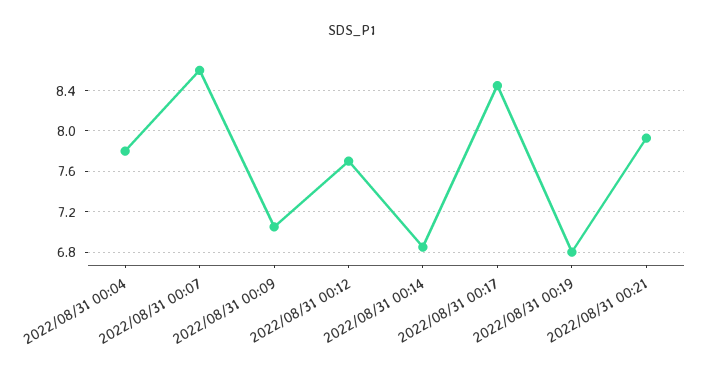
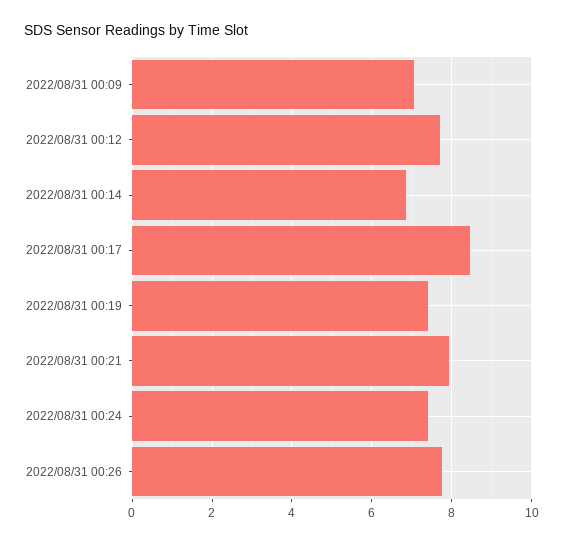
2022/08/31 00:04: 7.8 -> none
2022/08/31 00:07: 8.6 -> none
2022/08/31 00:19: 6.8 -> 7.4
2022/08/31 00:24: none -> 7.4
2022/08/31 00:26: none -> 7.8

